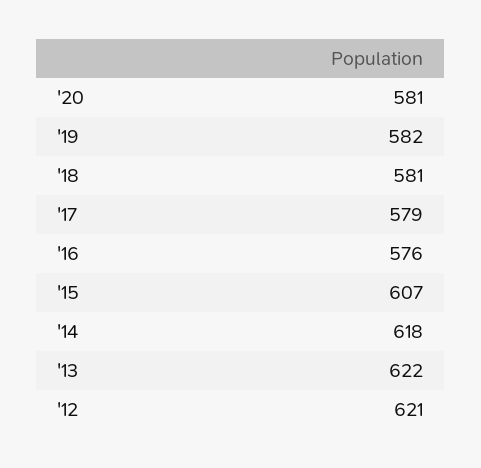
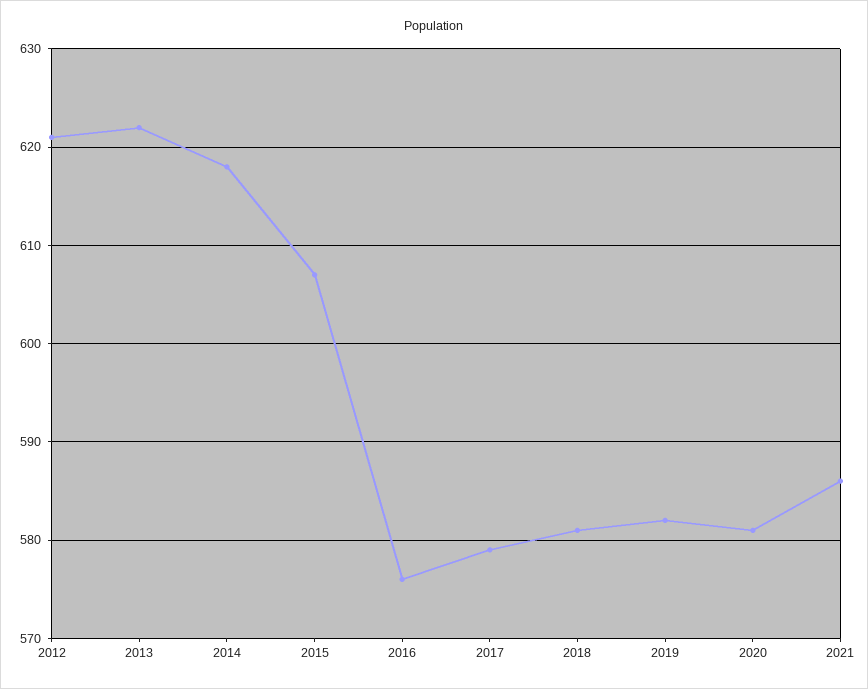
2021: none -> 586

